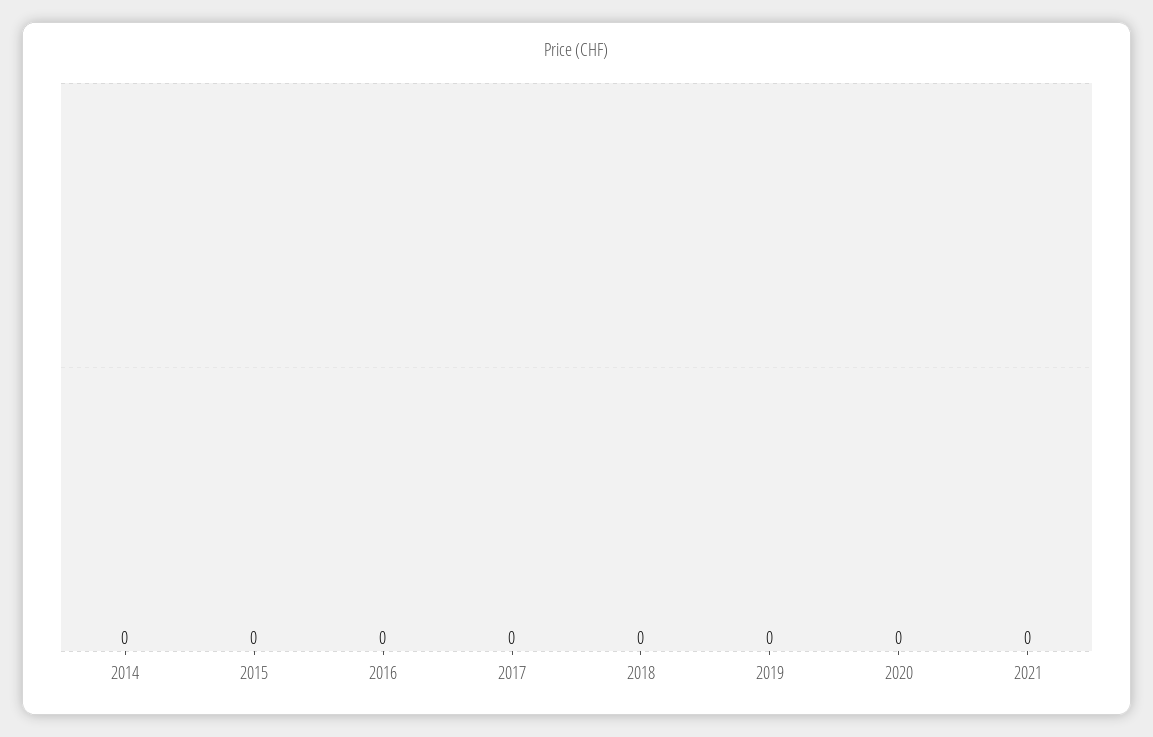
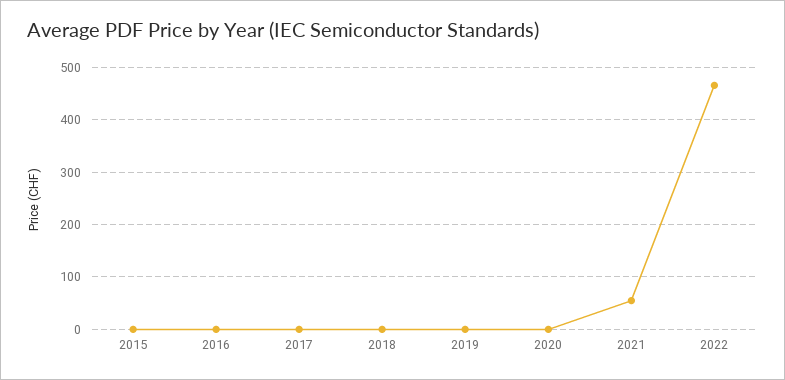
2014: 0 -> none
2021: 0 -> 60
2022: none -> 460

